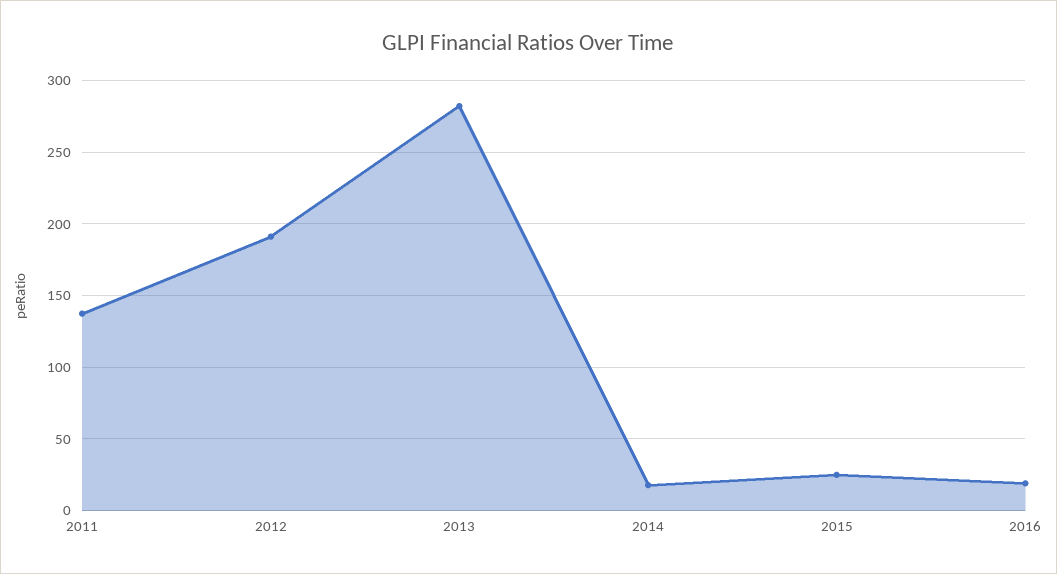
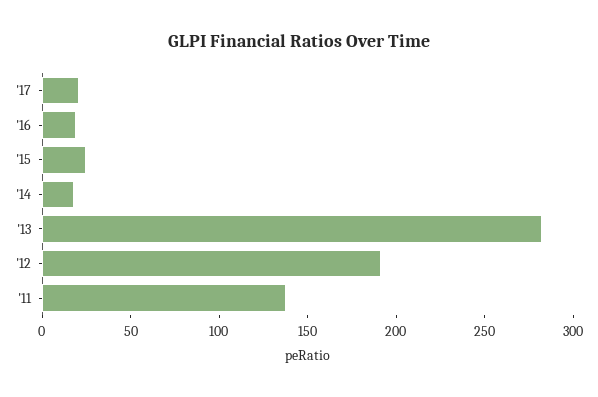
'17: none -> 20

